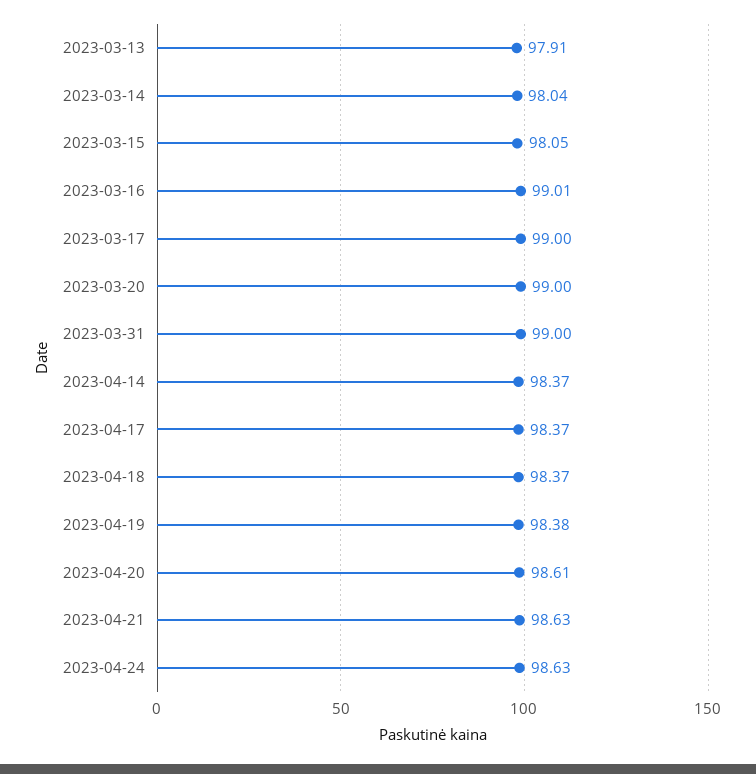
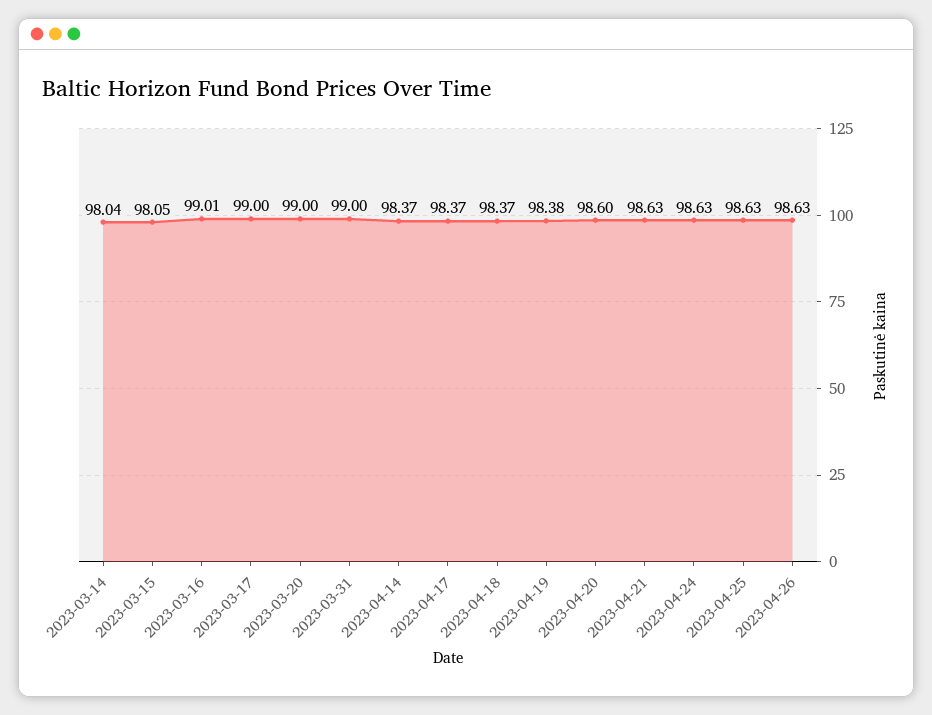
2023-03-13: 97.91 -> none
2023-04-20: 98.61 -> 98.6
2023-04-25: none -> 98.63
2023-04-26: none -> 98.63

